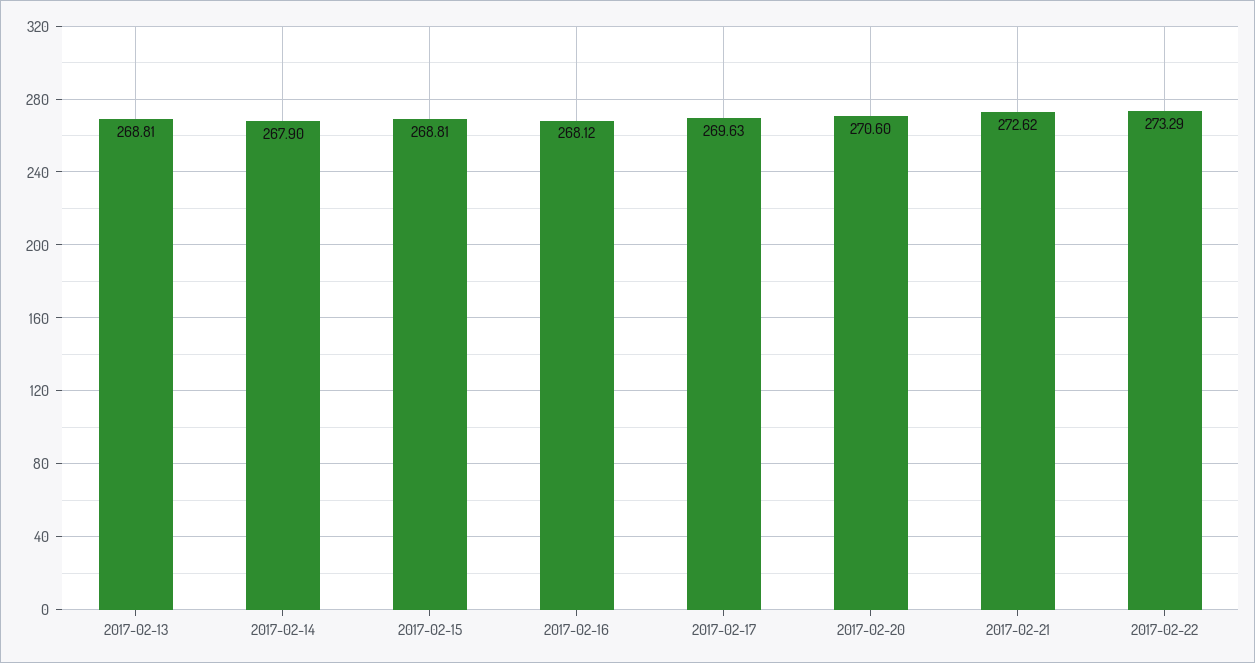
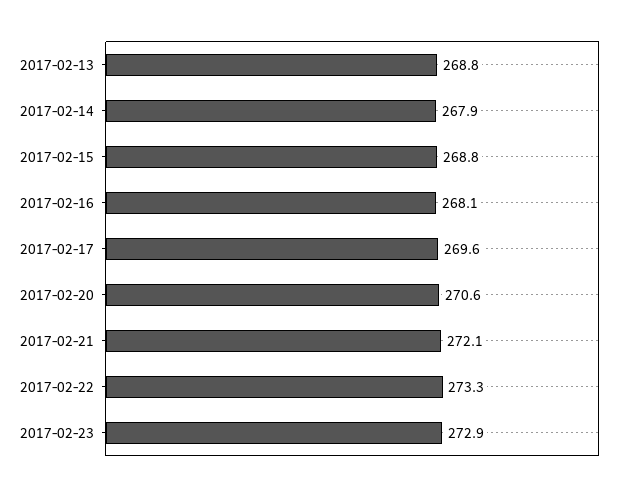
2017-02-21: 272.62 -> 272.1
2017-02-23: none -> 272.9

